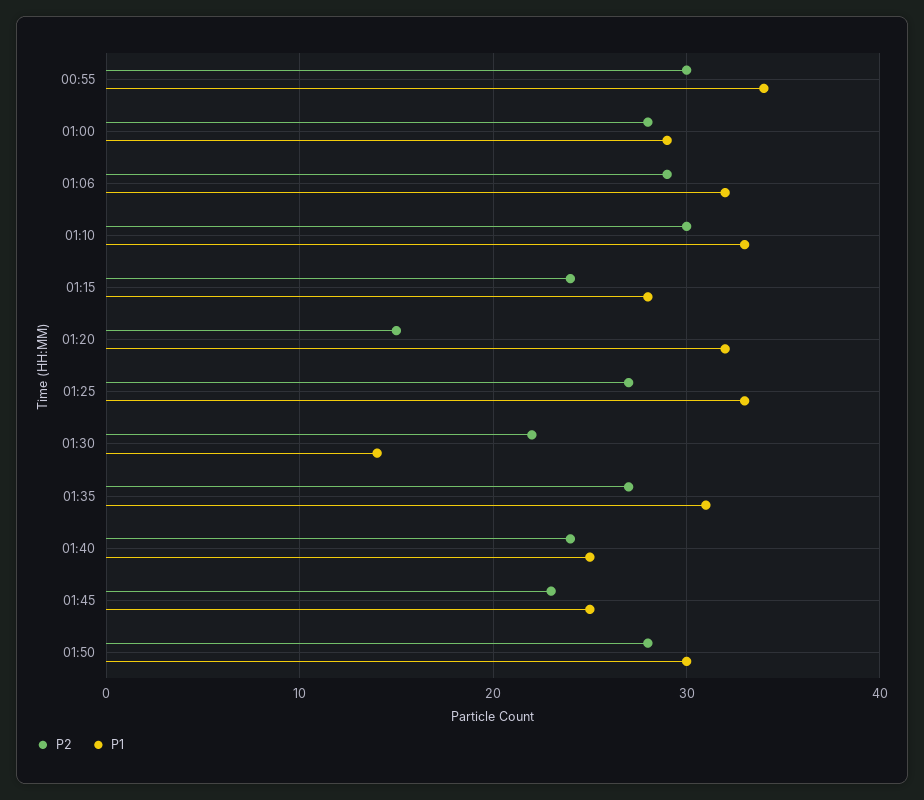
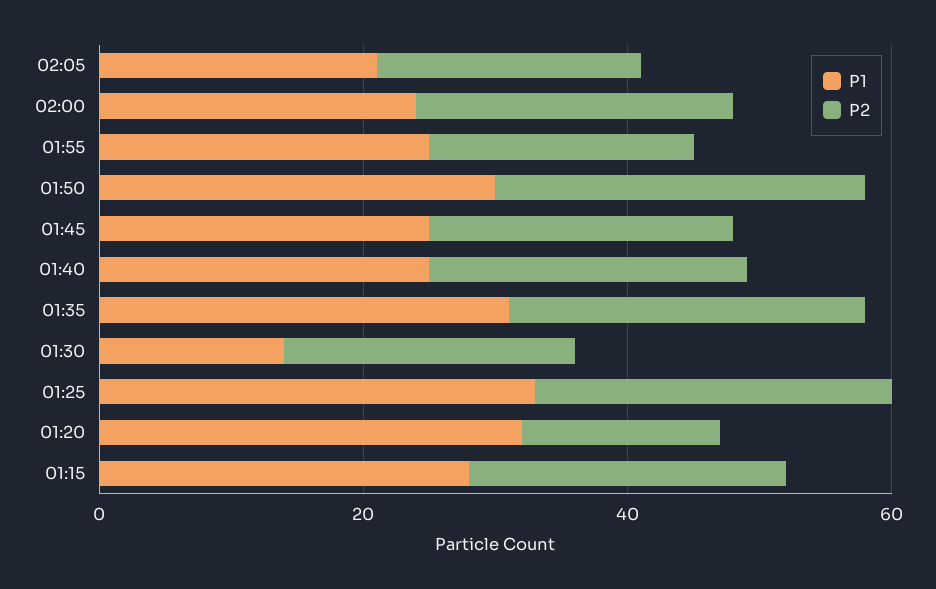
P2, 00:55: 30 -> none
P1, 00:55: 34 -> none
P2, 01:00: 28 -> none
P1, 01:00: 29 -> none
P2, 01:06: 29 -> none
P1, 01:06: 32 -> none
P2, 01:10: 30 -> none
P1, 01:10: 33 -> none
P1, 02:05: none -> 20
P2, 02:05: none -> 20
P1, 02:00: none -> 25
P2, 02:00: none -> 25
P1, 01:55: none -> 25
P2, 01:55: none -> 20

